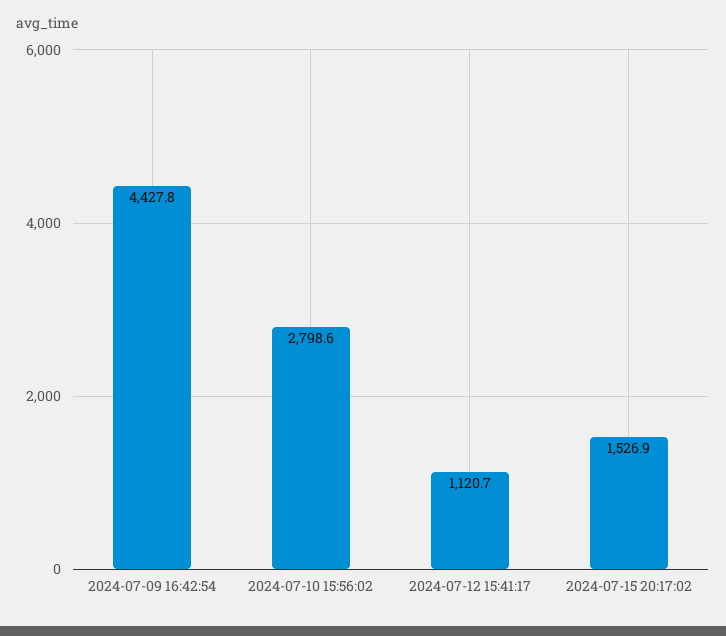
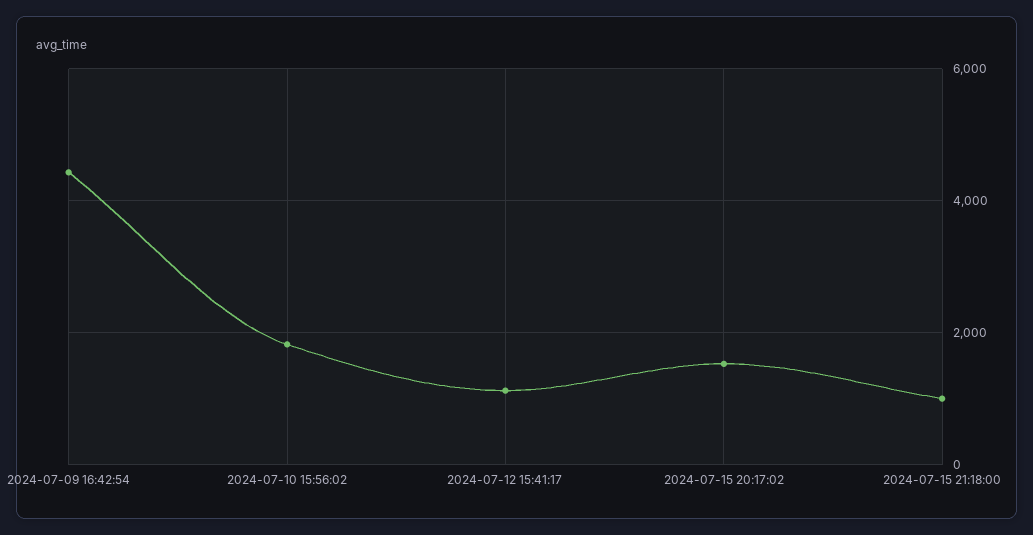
2024-07-10 15:56:02: 2798.6 -> 1800
2024-07-15 21:18:00: none -> 1000

